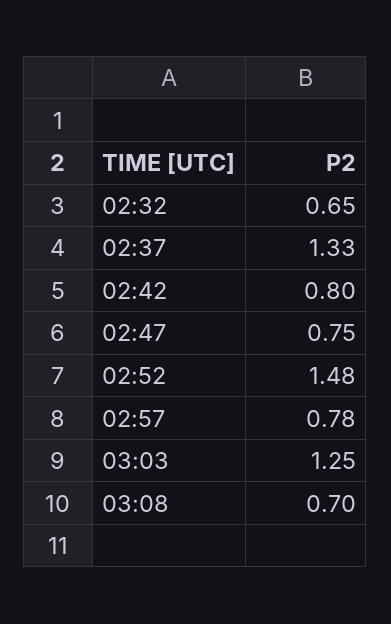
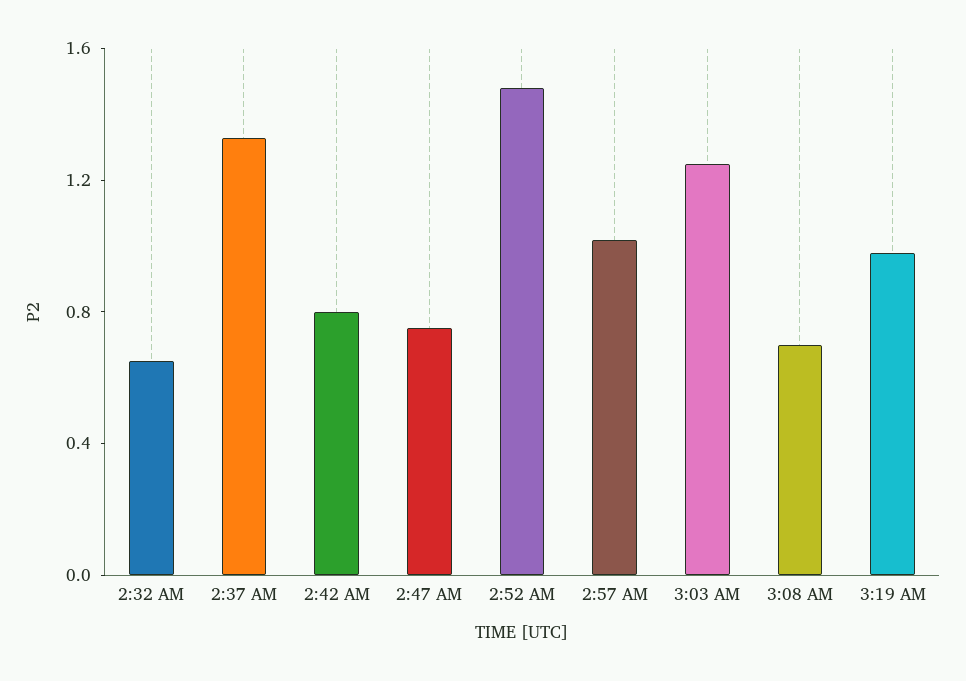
02:57: 0.78 -> 1
3:19 AM: none -> 1

